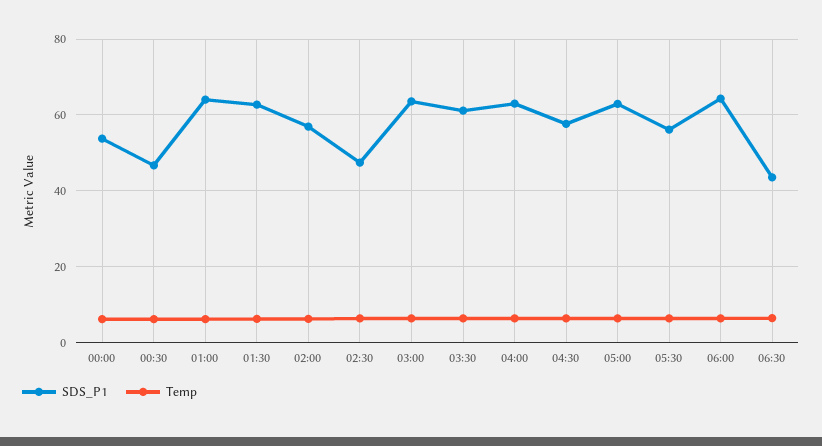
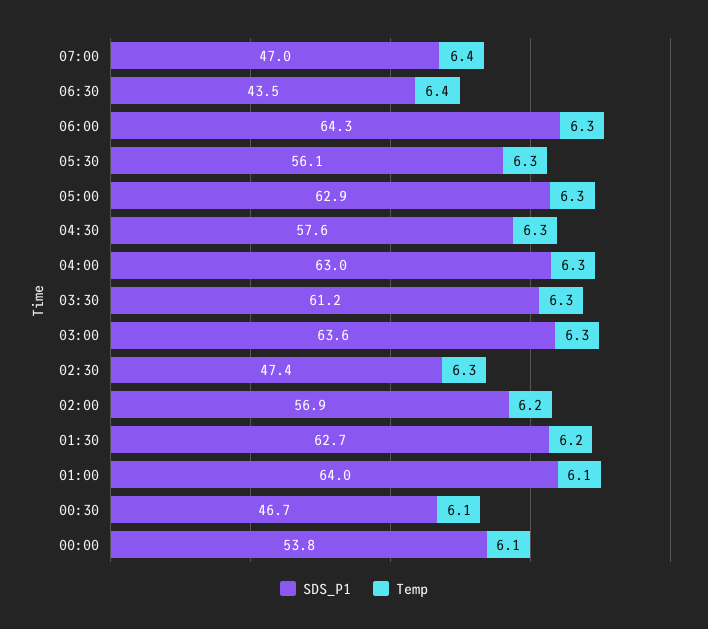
SDS_P1, 07:00: none -> 47
Temp, 07:00: none -> 6.4

